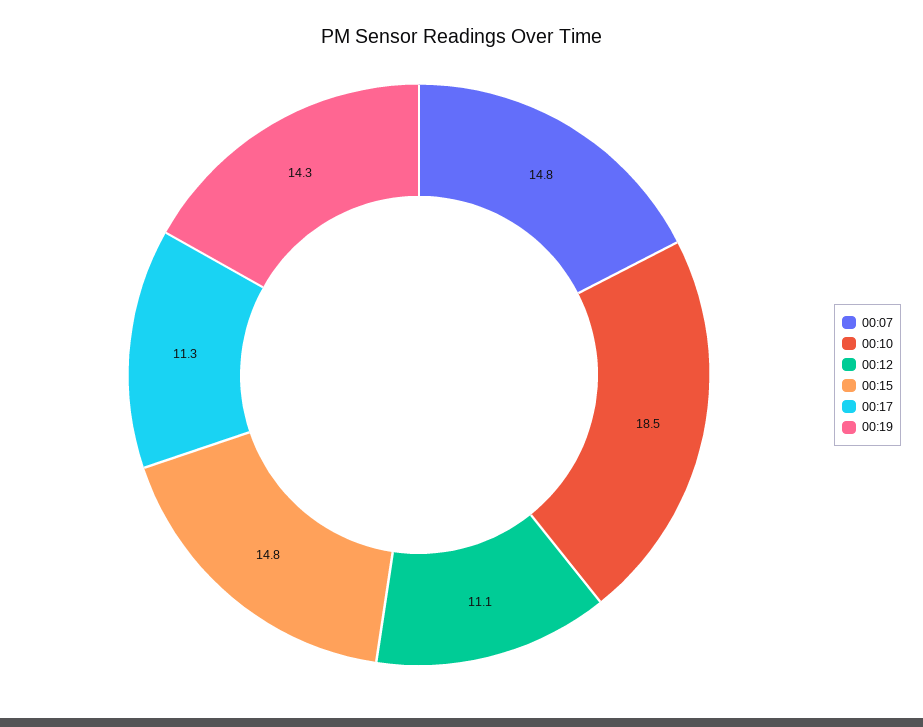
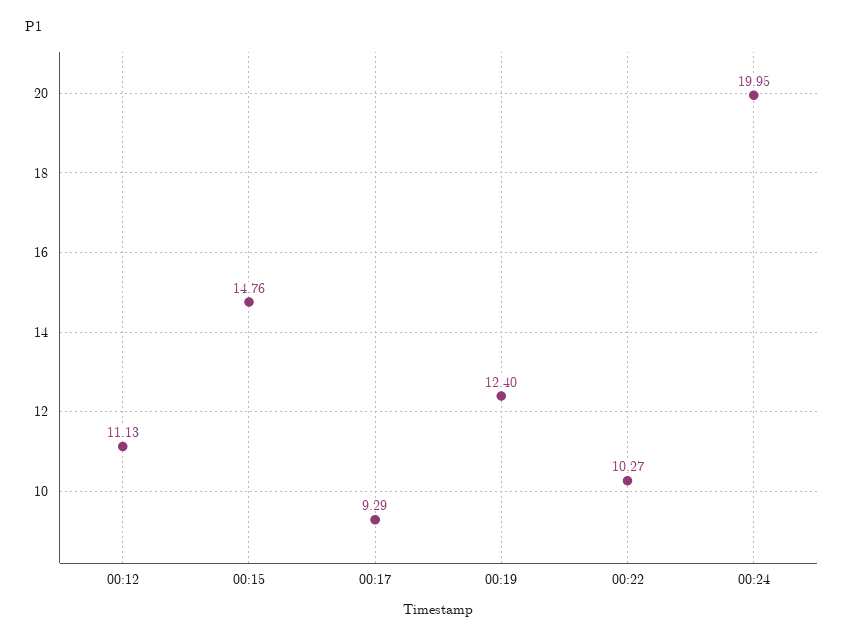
00:07: 14.8 -> none
00:10: 18.5 -> none
00:17: 11.3 -> 9.29
00:19: 14.3 -> 12.4
00:22: none -> 10.27
00:24: none -> 19.95

